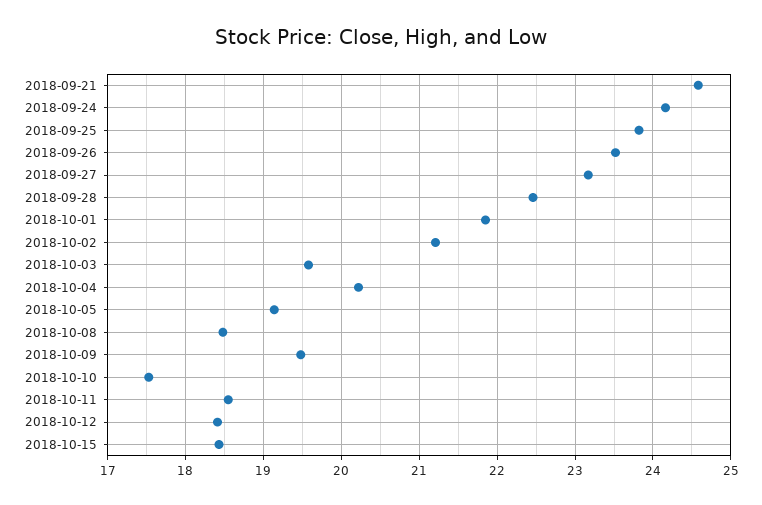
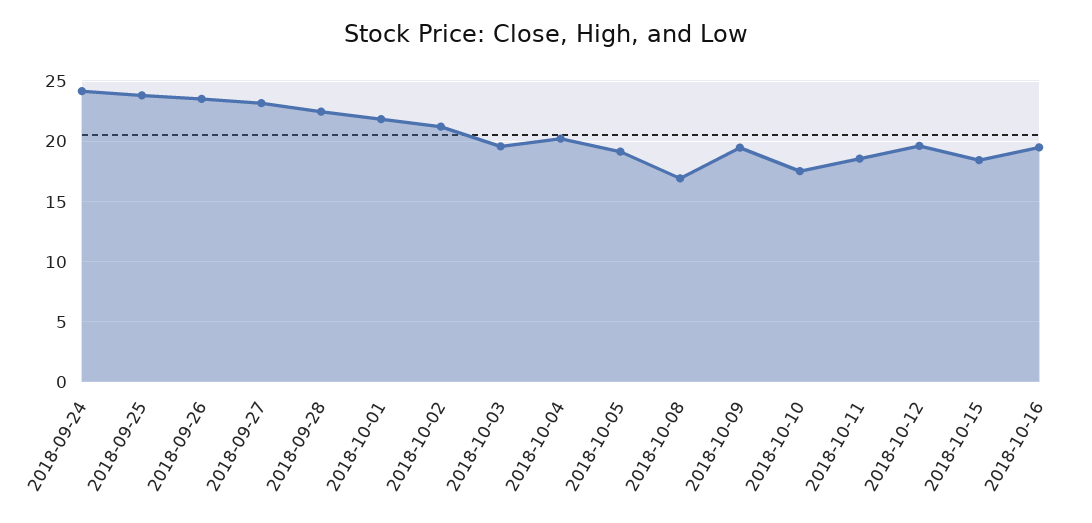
2018-09-21: 24.6 -> none
2018-10-08: 18.5 -> 17
2018-10-12: 18.4 -> 19.5
2018-10-16: none -> 19.5

